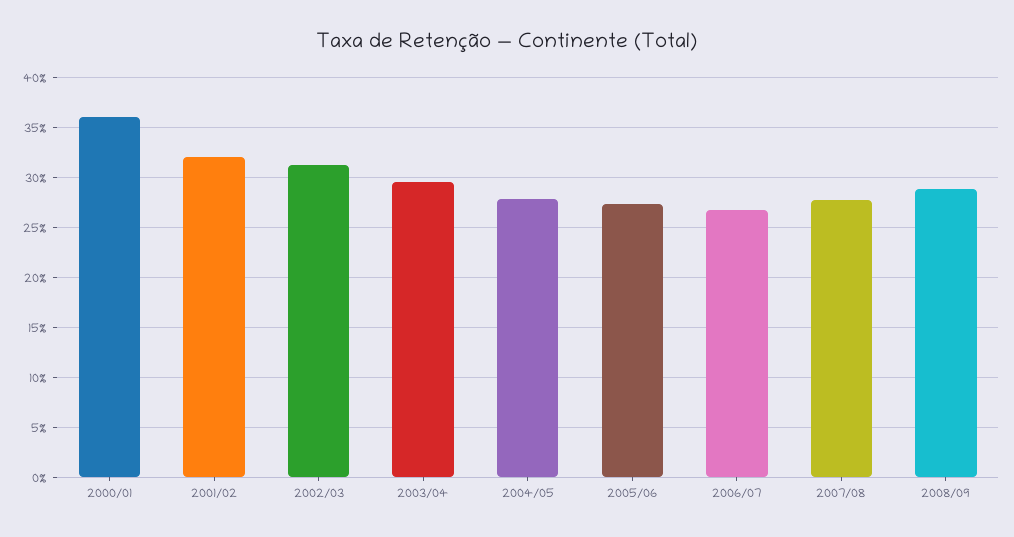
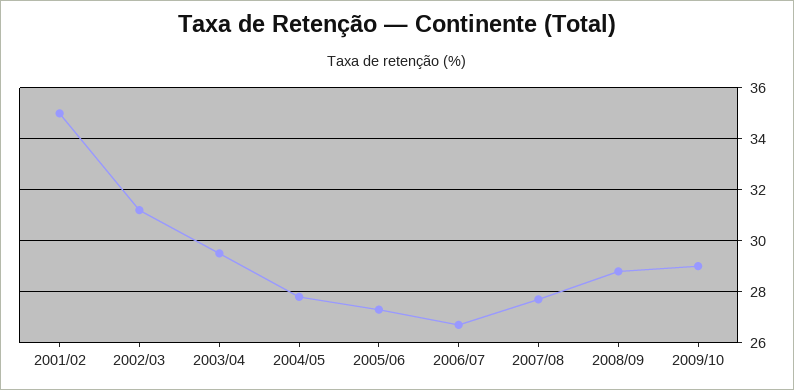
2000/01: 36 -> none
2001/02: 32 -> 35
2009/10: none -> 29

